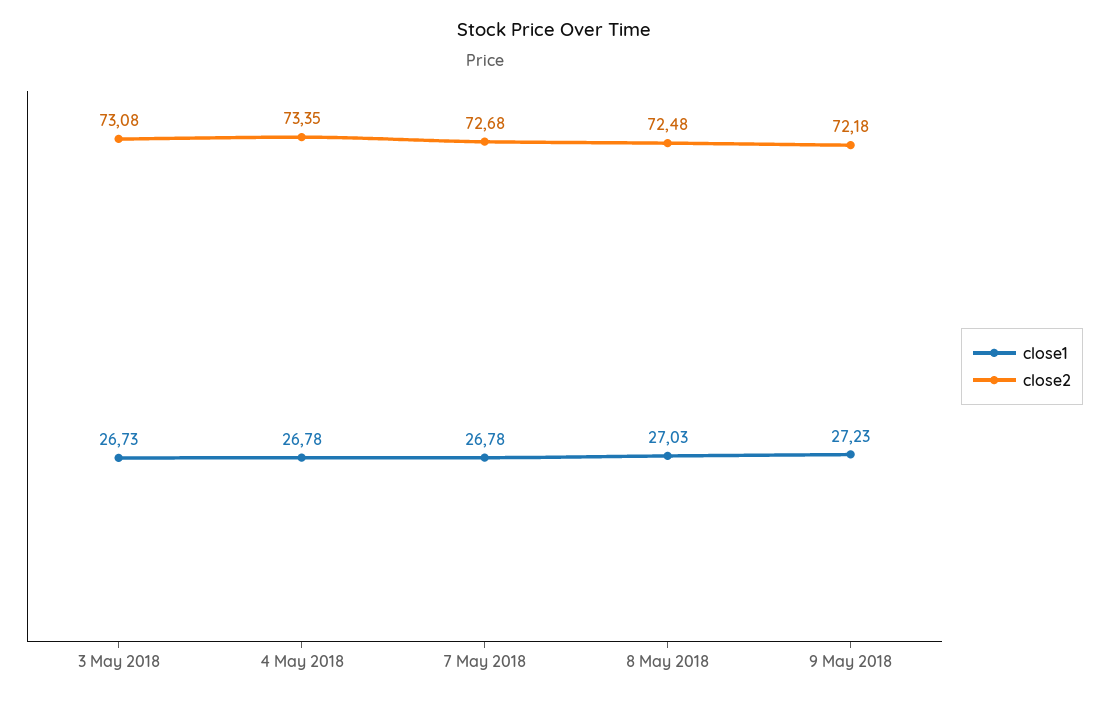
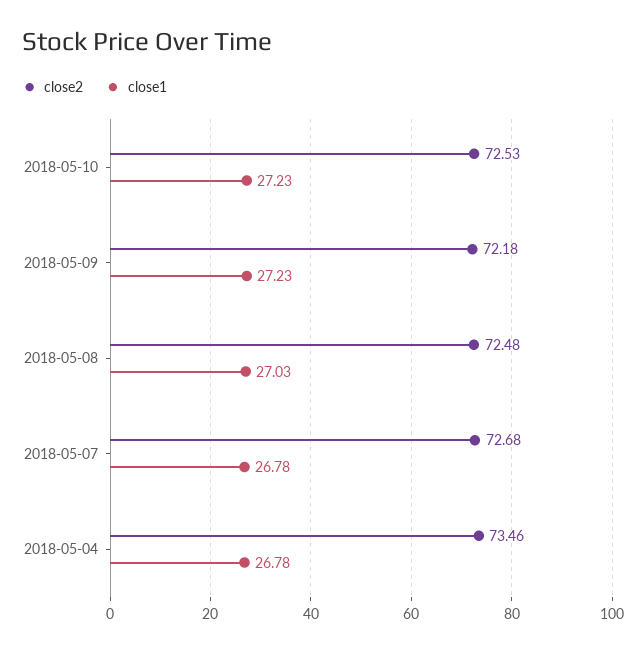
close1, 3 May 2018: 26.73 -> none
close2, 3 May 2018: 73.08 -> none
close2, 4 May 2018: 73.35 -> 73.46
close2, 2018-05-10: none -> 72.53
close1, 2018-05-10: none -> 27.23

